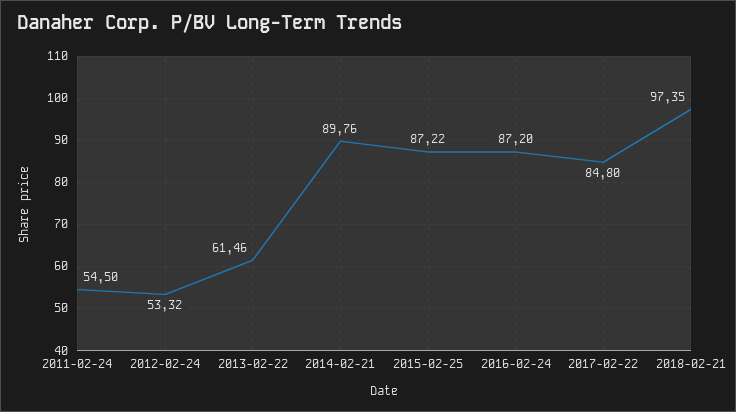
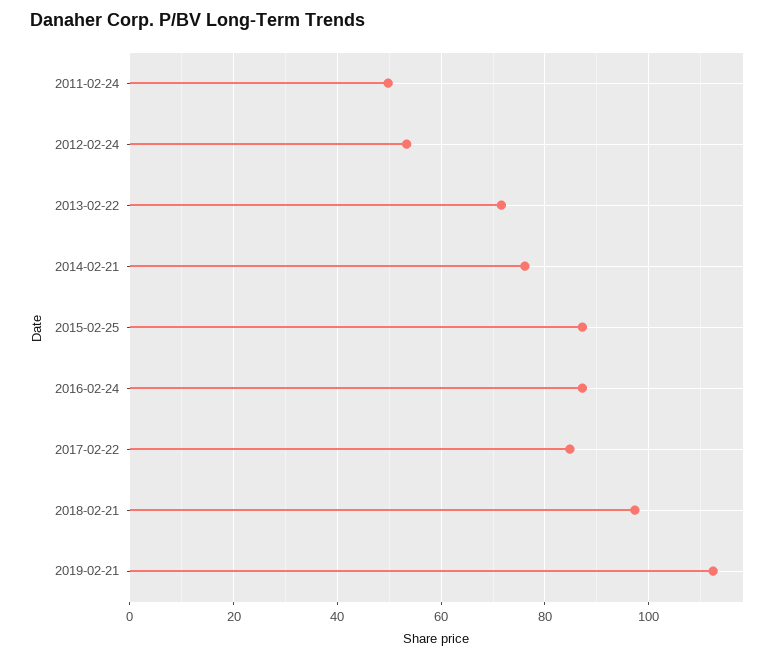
2011-02-24: 54.5 -> 50
2013-02-22: 61.46 -> 72
2014-02-21: 89.76 -> 76
2019-02-21: none -> 112

